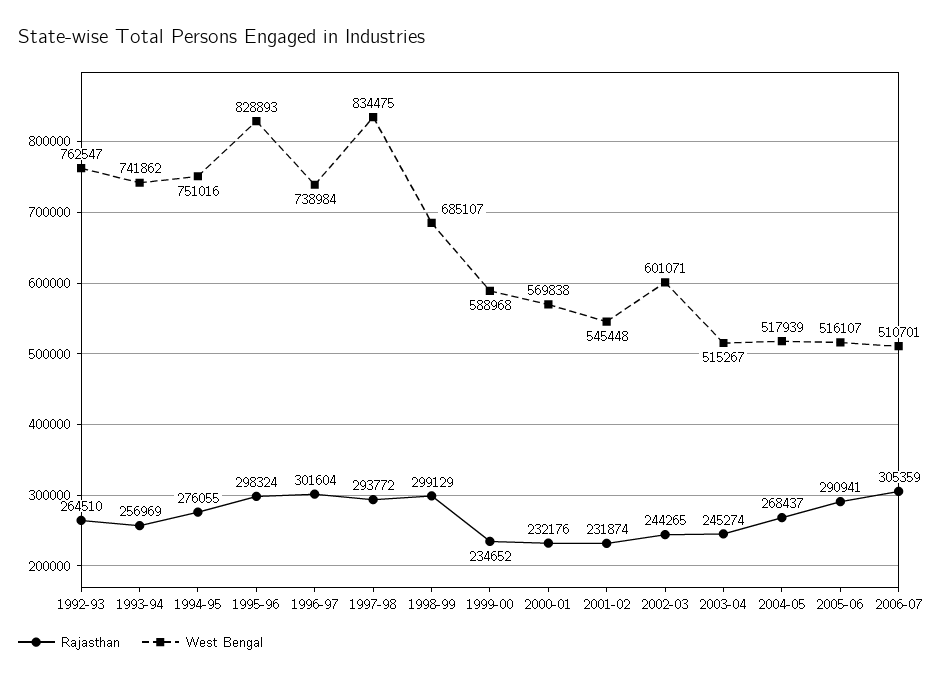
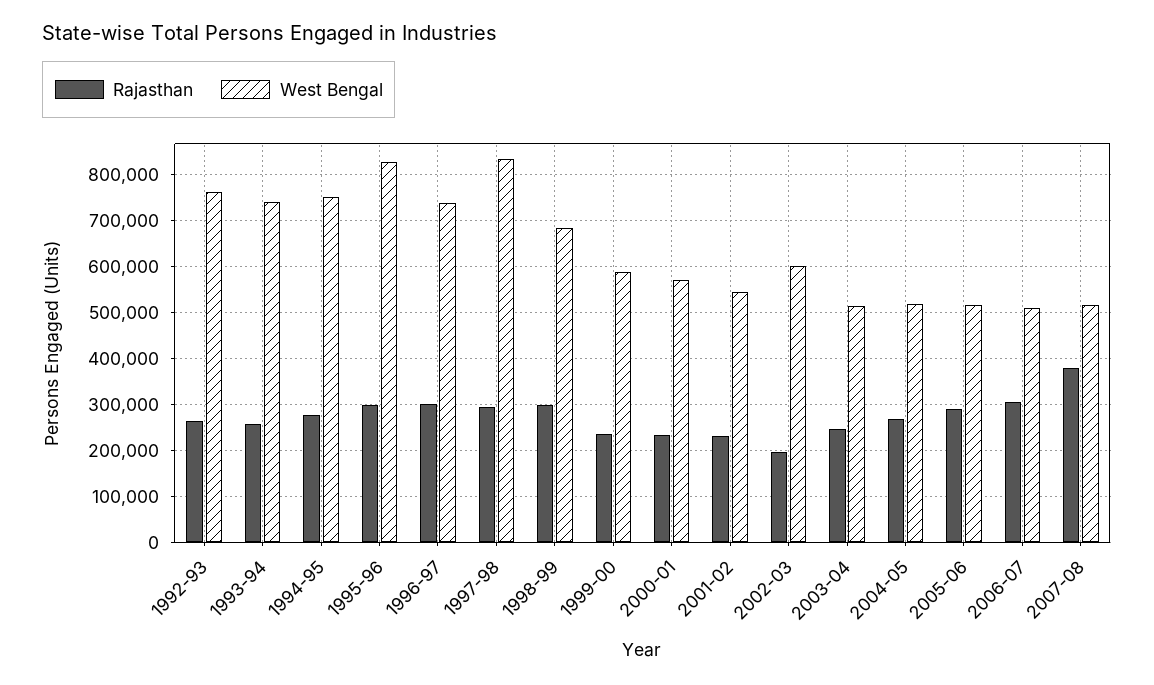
Rajasthan, 2002-03: 244265 -> 200000
Rajasthan, 2007-08: none -> 380000
West Bengal, 2007-08: none -> 520000

